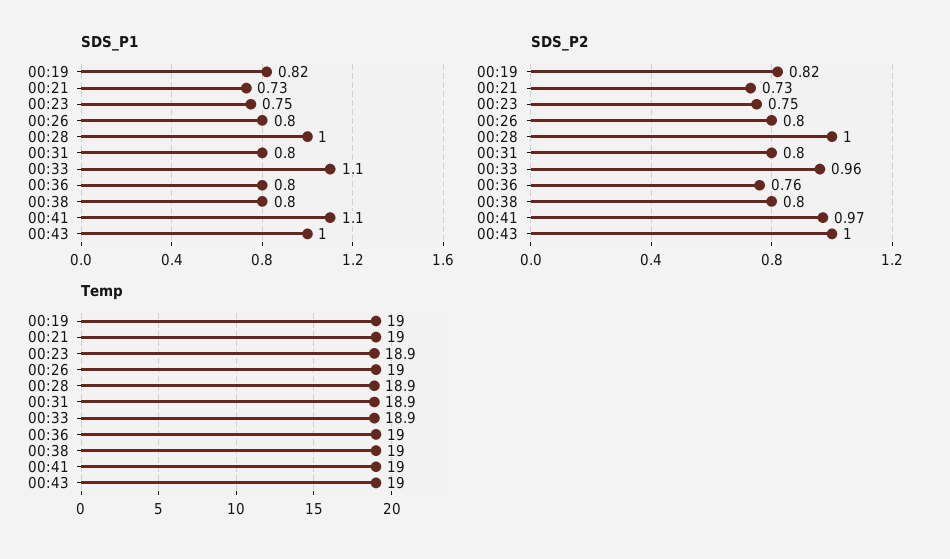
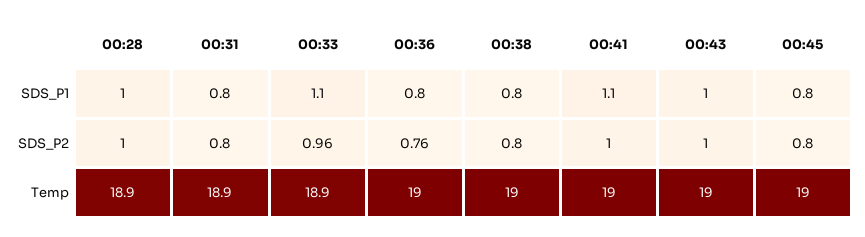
SDS_P1, 00:19: 0.82 -> none
SDS_P1, 00:21: 0.73 -> none
SDS_P1, 00:23: 0.75 -> none
SDS_P1, 00:26: 0.8 -> none
SDS_P2, 00:19: 0.82 -> none
SDS_P2, 00:21: 0.73 -> none
SDS_P2, 00:23: 0.75 -> none
SDS_P2, 00:26: 0.8 -> none
SDS_P2, 00:41: 0.97 -> 1
Temp, 00:19: 19 -> none
Temp, 00:21: 19 -> none
Temp, 00:23: 18.9 -> none
Temp, 00:26: 19 -> none
SDS_P1, 00:45: none -> 0.8
SDS_P2, 00:45: none -> 0.8
Temp, 00:45: none -> 19

